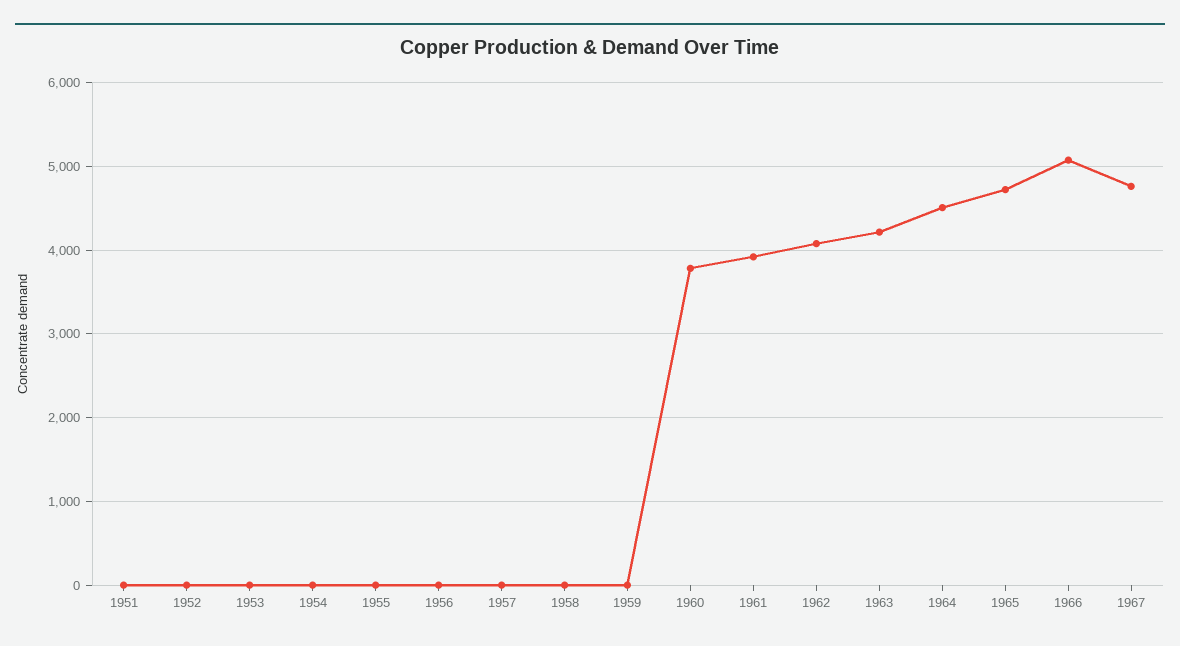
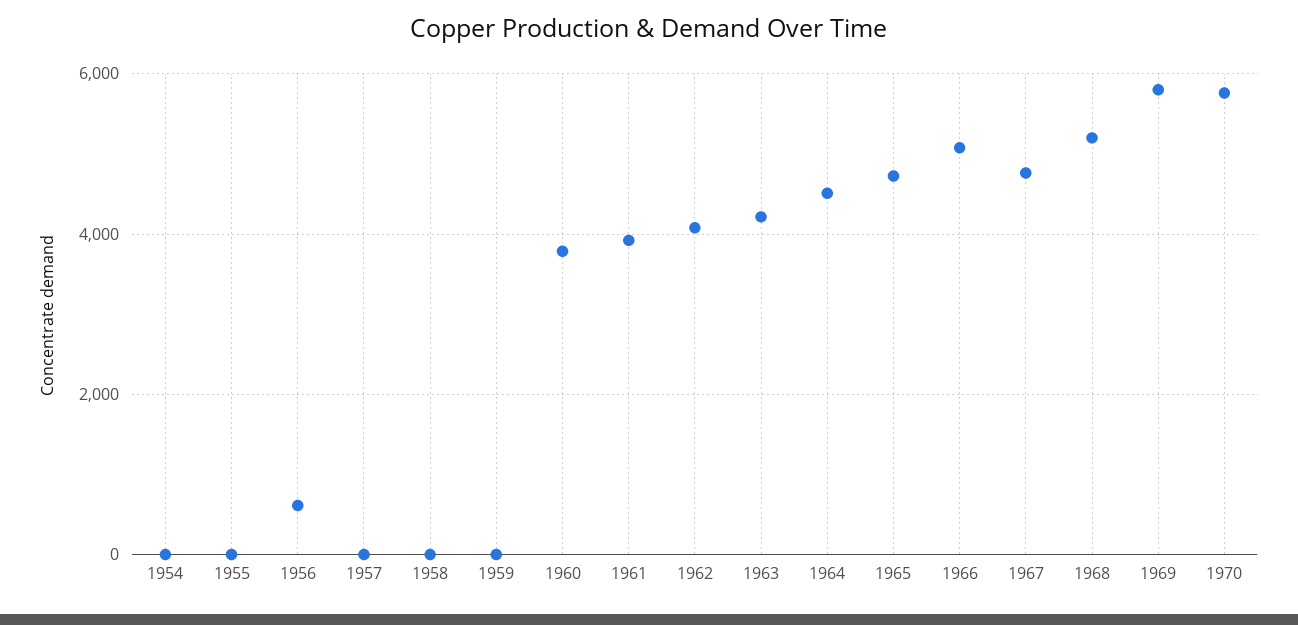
1951: 0 -> none
1952: 0 -> none
1953: 0 -> none
1956: 0 -> 600
1968: none -> 5200
1969: none -> 5800
1970: none -> 5800

